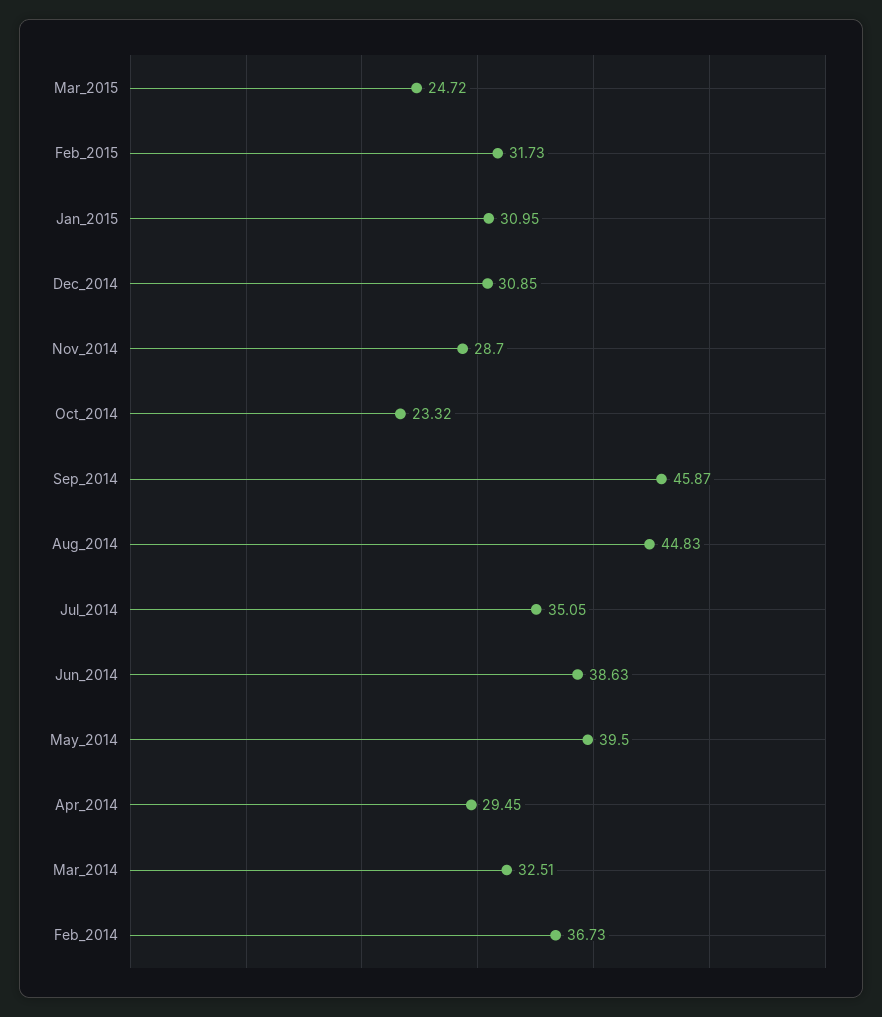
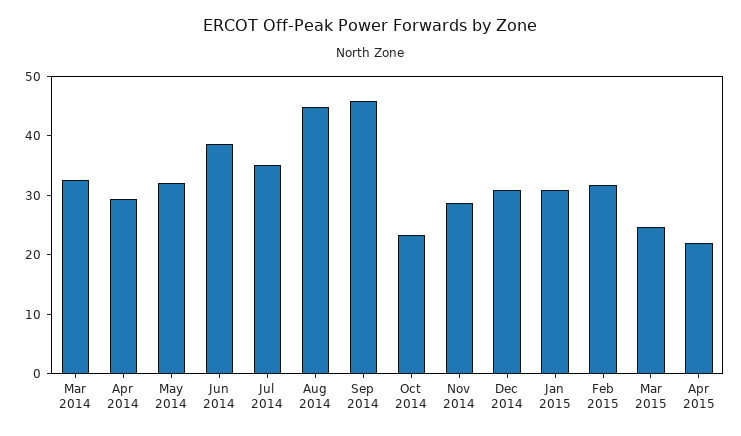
May_2014: 39.5 -> 32
Feb_2014: 36.73 -> none
Apr 2015: none -> 22

